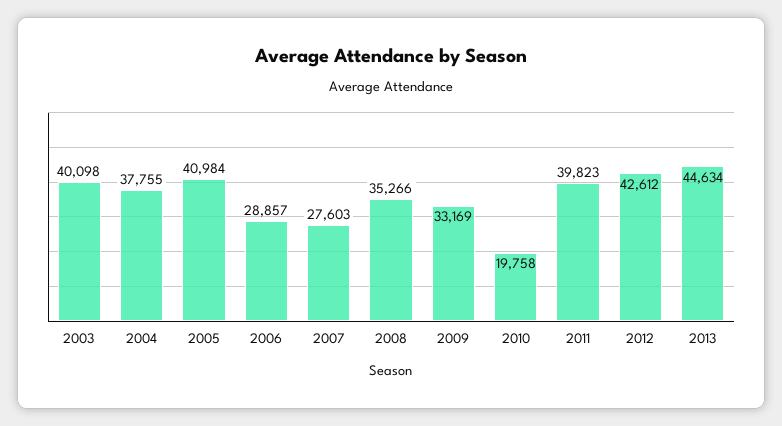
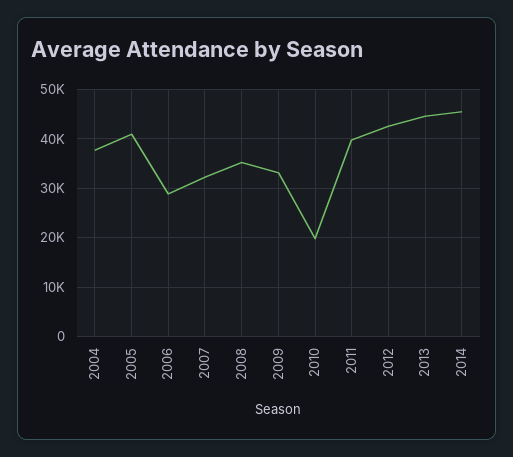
2003: 40098 -> none
2007: 27603 -> 32000
2014: none -> 46000

